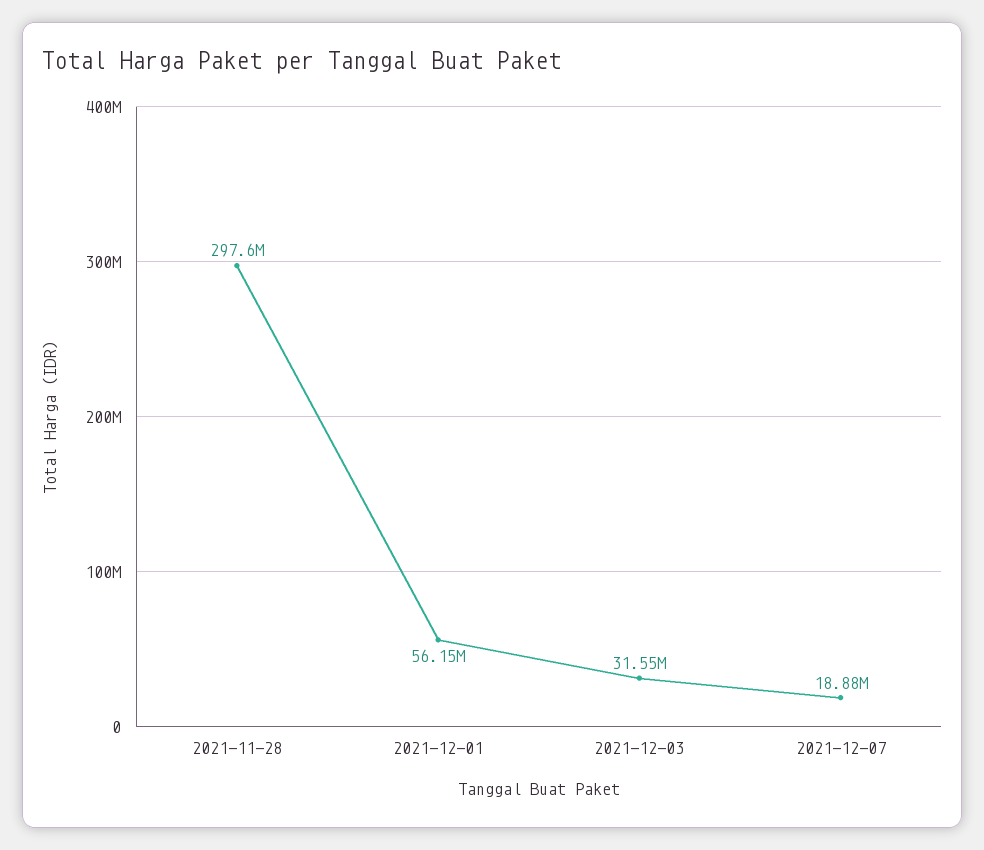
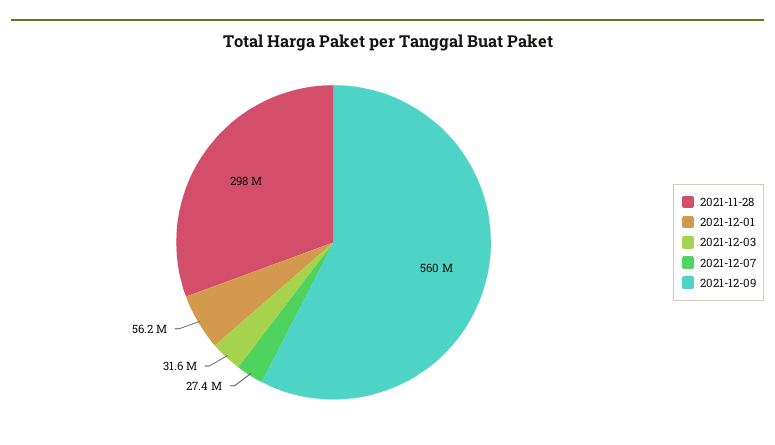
2021-12-07: 18880000 -> 27400000
2021-12-09: none -> 560000000

